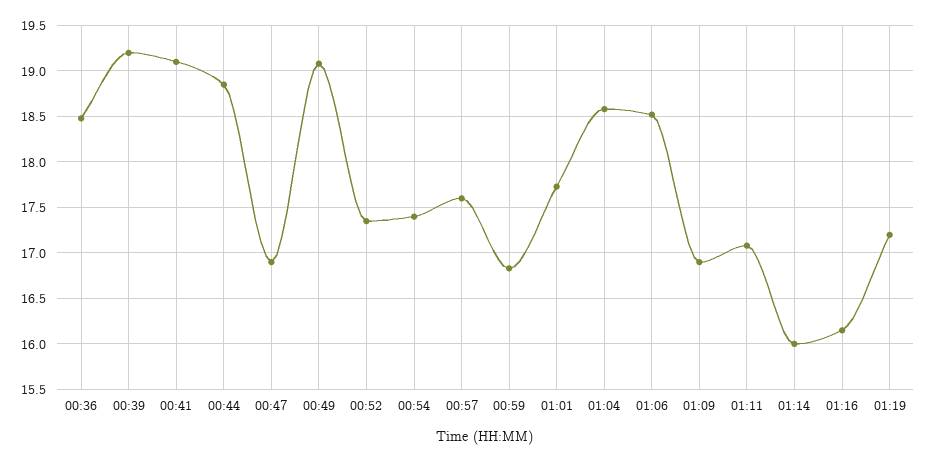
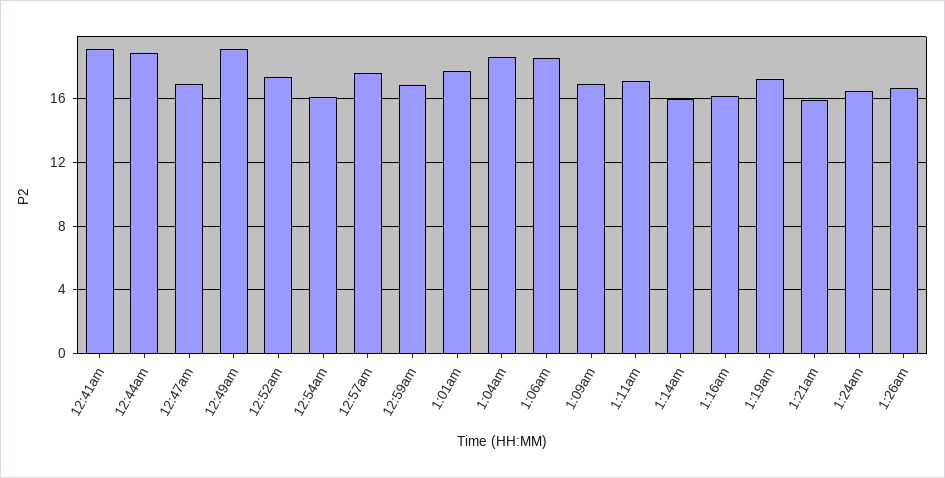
00:36: 18.5 -> none
00:39: 19.2 -> none
00:54: 17.4 -> 16
1:21am: none -> 16
1:24am: none -> 16.5
1:26am: none -> 16.5

